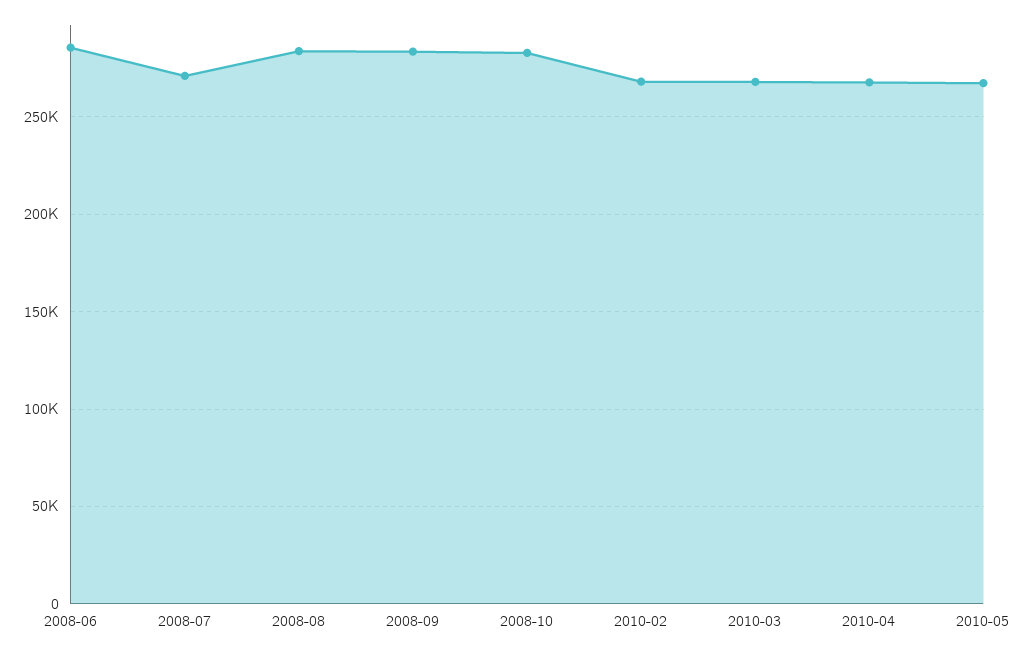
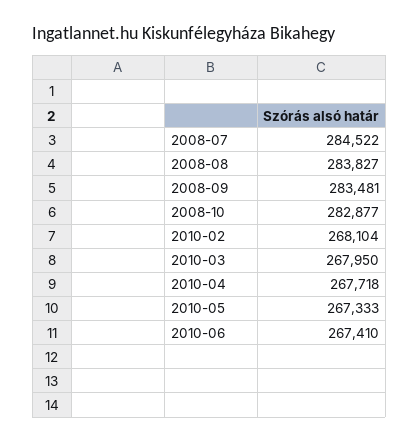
2008-06: 285000 -> none
2008-07: 270000 -> 284522
2010-06: none -> 267410

